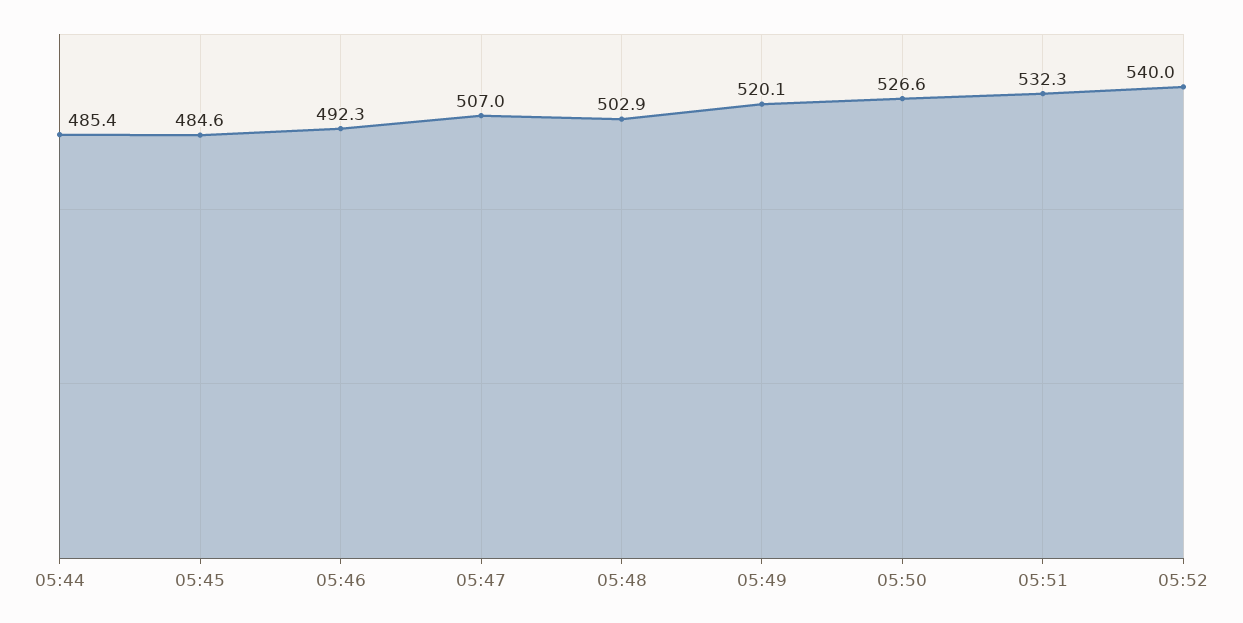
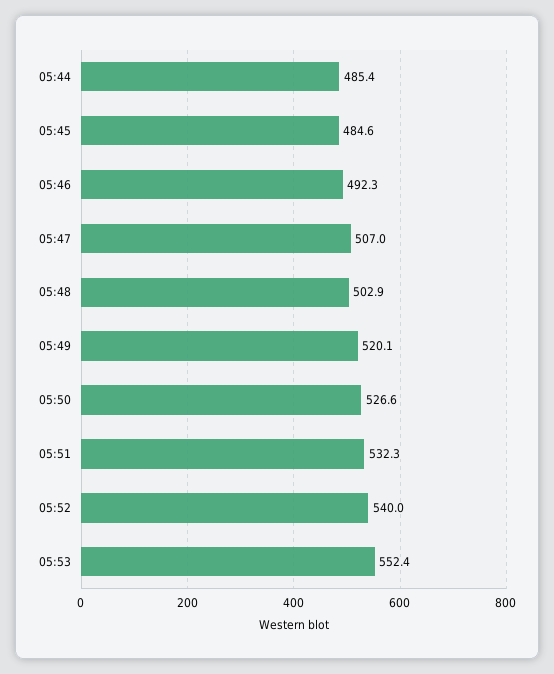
05:53: none -> 552.4

